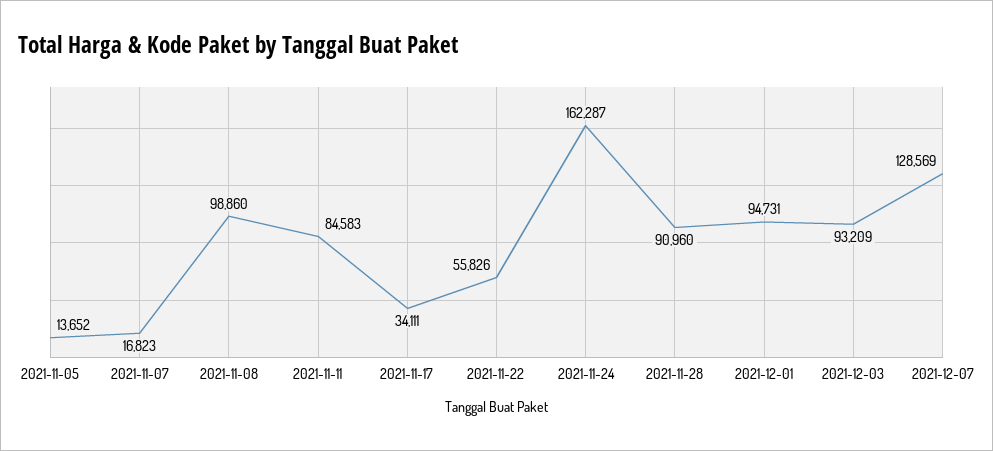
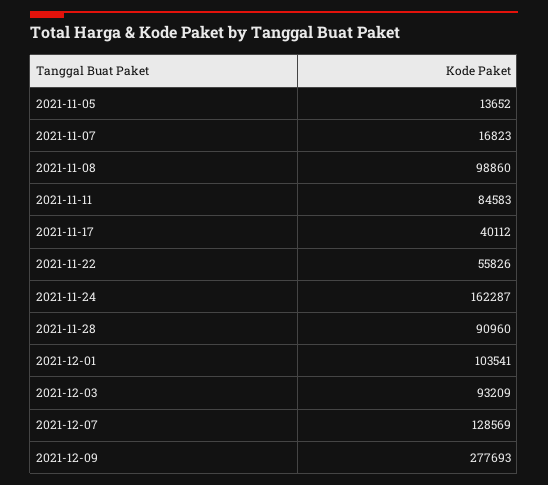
2021-11-17: 34111 -> 40112
2021-12-01: 94731 -> 103541
2021-12-09: none -> 277693

